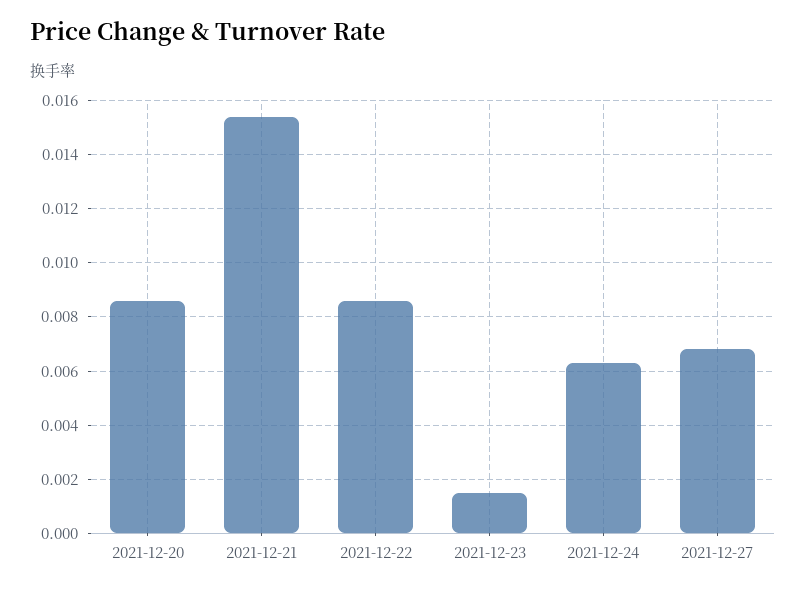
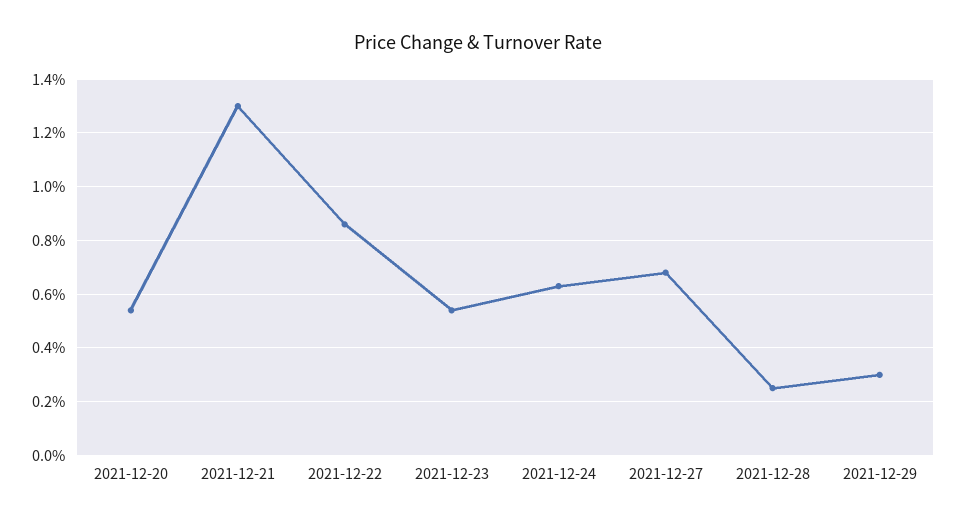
2021-12-20: 0.0085 -> 0.0055
2021-12-21: 0.0155 -> 0.013
2021-12-23: 0.0015 -> 0.0055
2021-12-28: none -> 0.0025
2021-12-29: none -> 0.003

